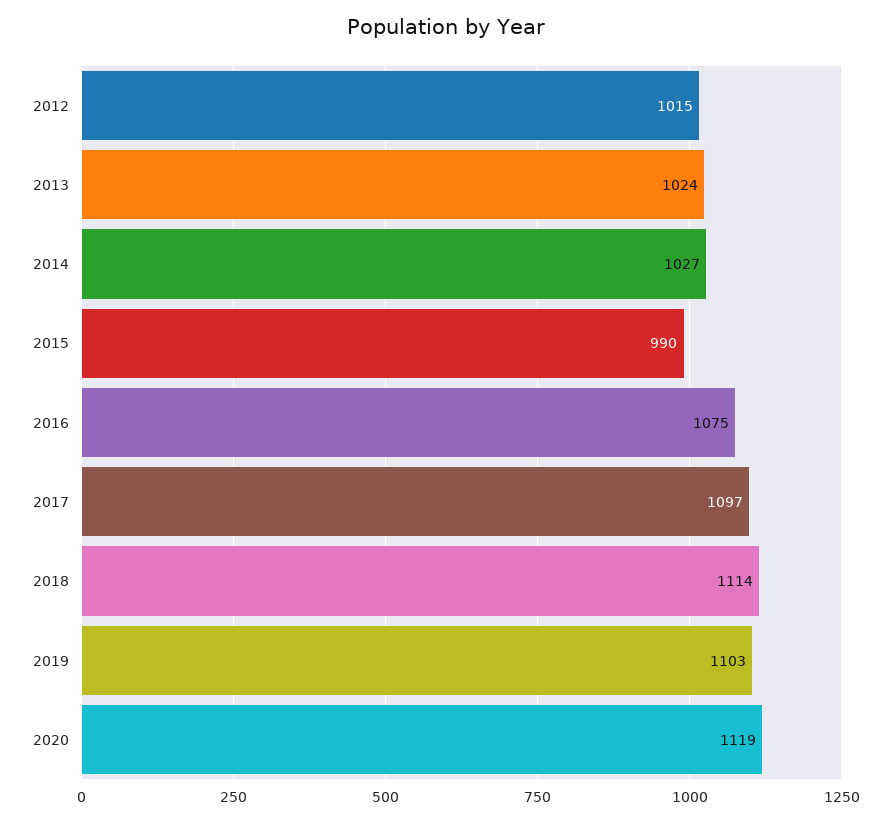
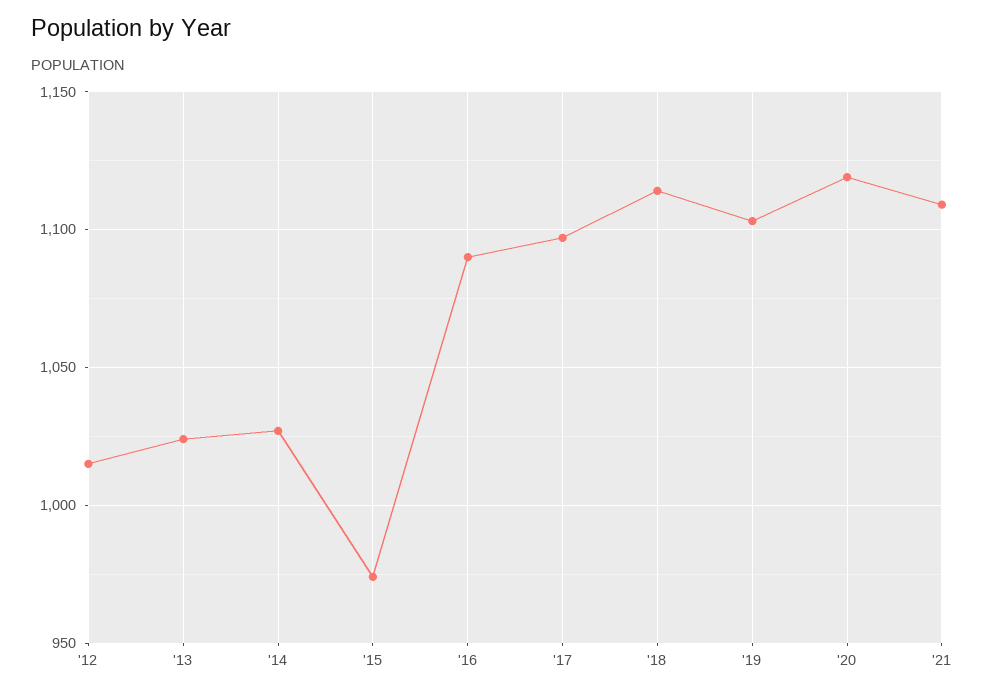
2015: 990 -> 975
2016: 1075 -> 1090
'21: none -> 1110

